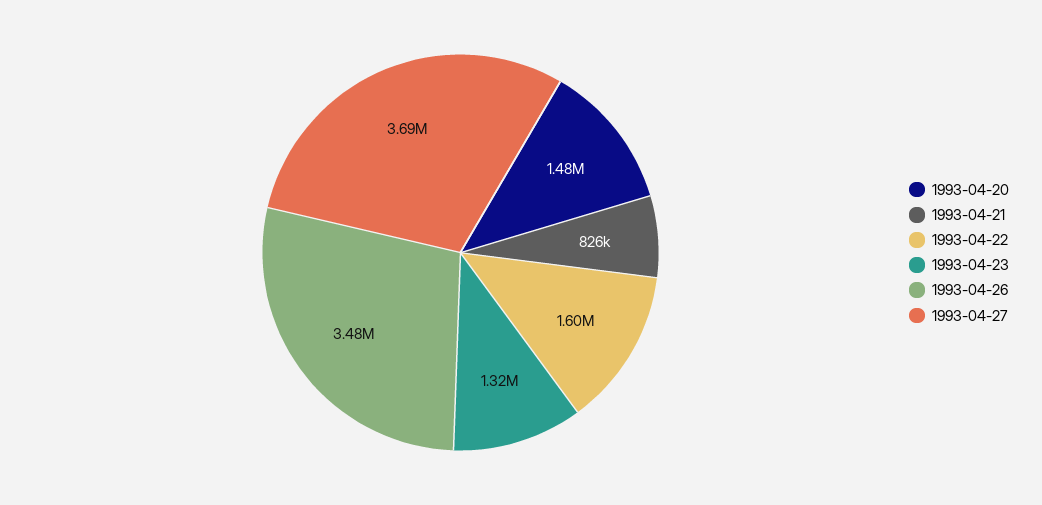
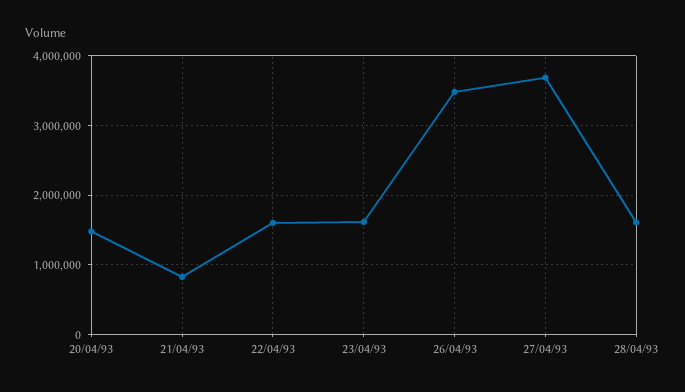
1993-04-23: 1320000 -> 1600000
28/04/93: none -> 1600000

